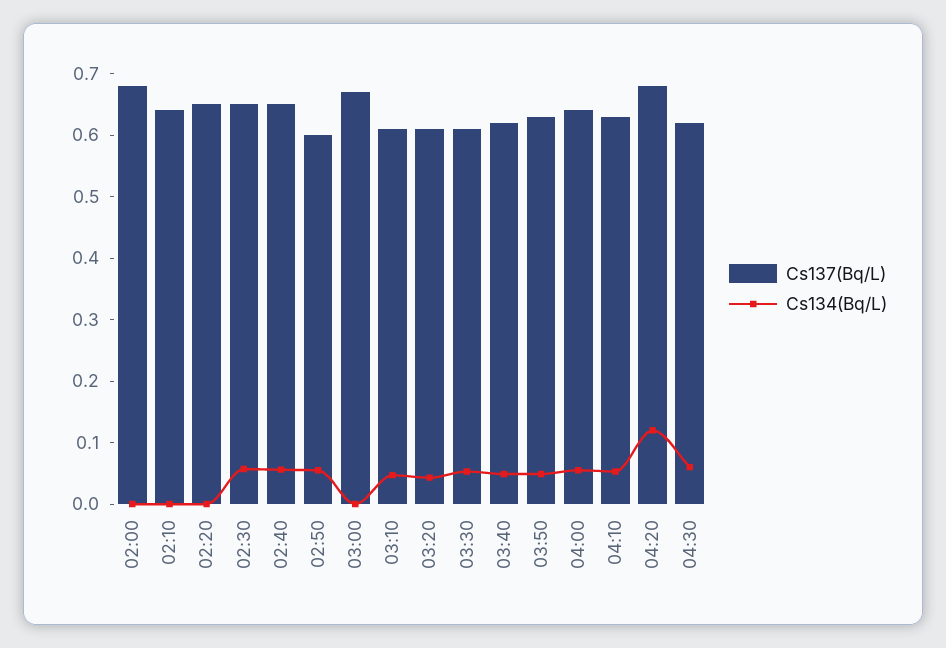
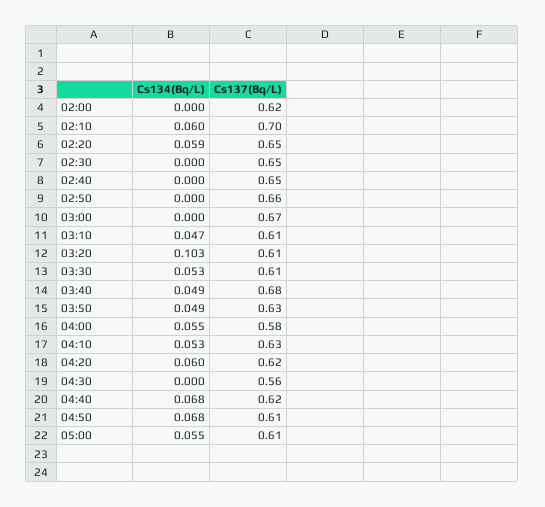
Cs137(Bq/L), 02:00: 0.68 -> 0.62
Cs137(Bq/L), 02:10: 0.64 -> 0.7
Cs134(Bq/L), 02:10: 0 -> 0.06
Cs134(Bq/L), 02:20: 0 -> 0.059
Cs134(Bq/L), 02:30: 0.06 -> 0
Cs134(Bq/L), 02:40: 0.06 -> 0
Cs137(Bq/L), 02:50: 0.6 -> 0.66
Cs134(Bq/L), 02:50: 0.06 -> 0
Cs134(Bq/L), 03:20: 0.04 -> 0.103
Cs137(Bq/L), 03:40: 0.62 -> 0.68
Cs137(Bq/L), 04:00: 0.64 -> 0.58
Cs137(Bq/L), 04:20: 0.68 -> 0.62
Cs134(Bq/L), 04:20: 0.12 -> 0.06
Cs137(Bq/L), 04:30: 0.62 -> 0.56
Cs134(Bq/L), 04:30: 0.06 -> 0
Cs134(Bq/L), 04:40: none -> 0.068
Cs137(Bq/L), 04:40: none -> 0.62
Cs134(Bq/L), 04:50: none -> 0.068
Cs137(Bq/L), 04:50: none -> 0.61
Cs134(Bq/L), 05:00: none -> 0.055
Cs137(Bq/L), 05:00: none -> 0.61

